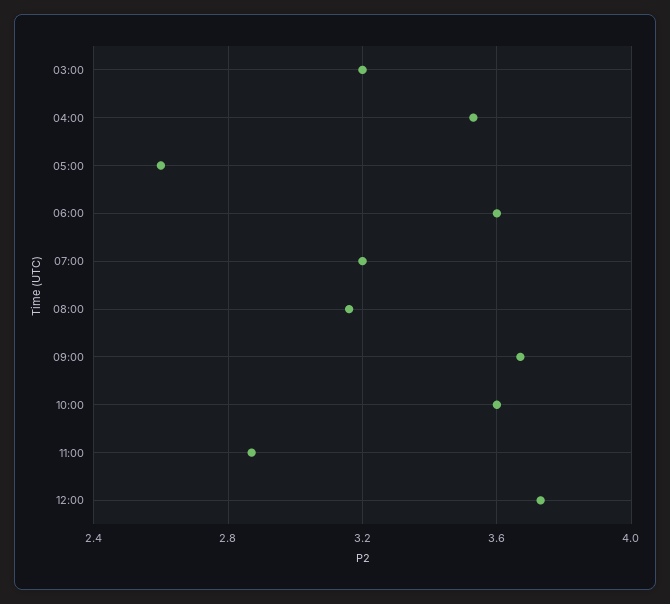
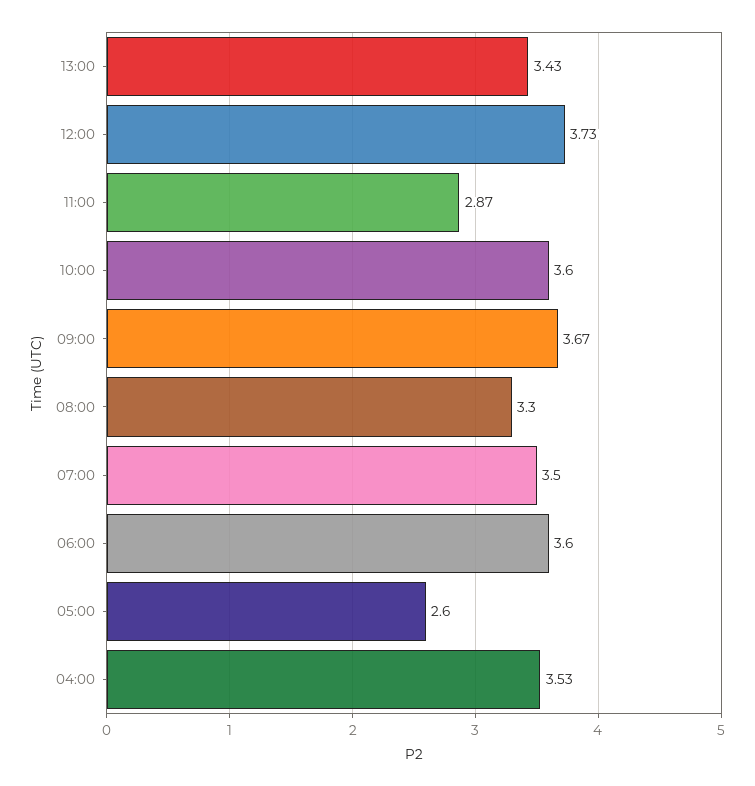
03:00: 3.2 -> none
07:00: 3.2 -> 3.5
08:00: 3.15 -> 3.3
13:00: none -> 3.43

